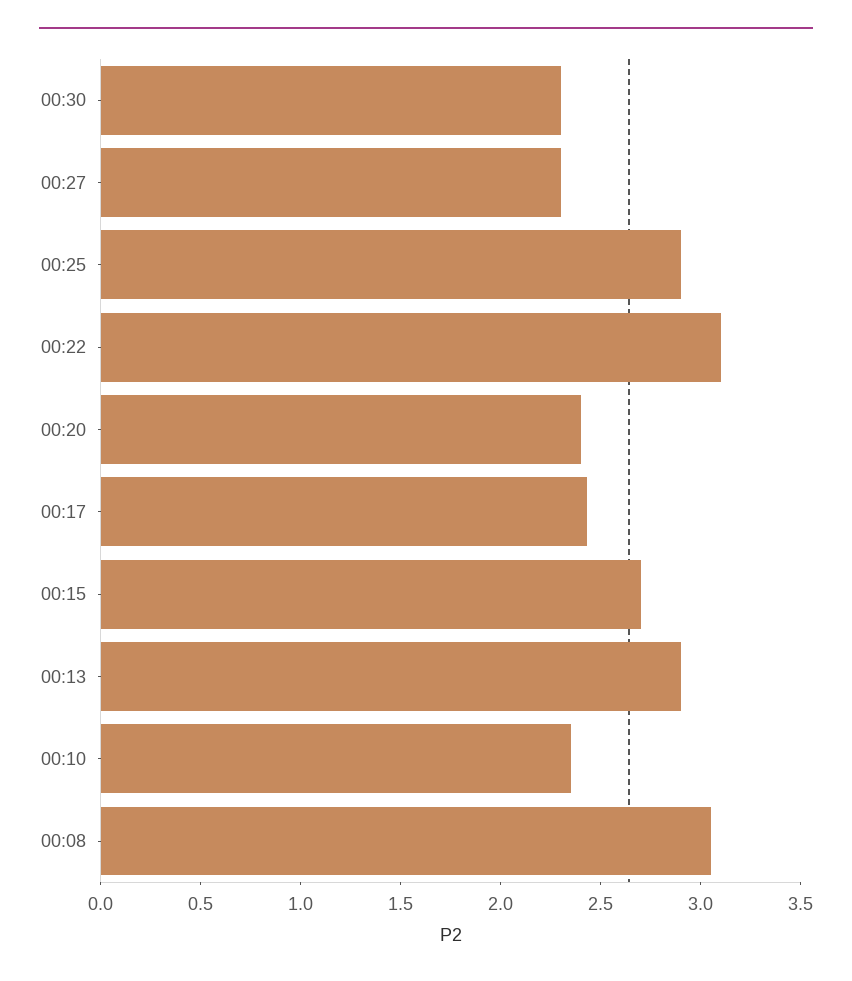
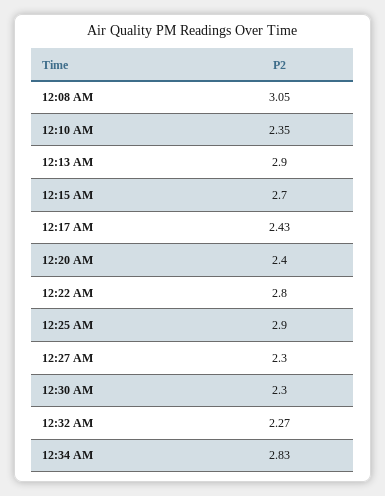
00:22: 3.1 -> 2.8
12:32 AM: none -> 2.27
12:34 AM: none -> 2.83

